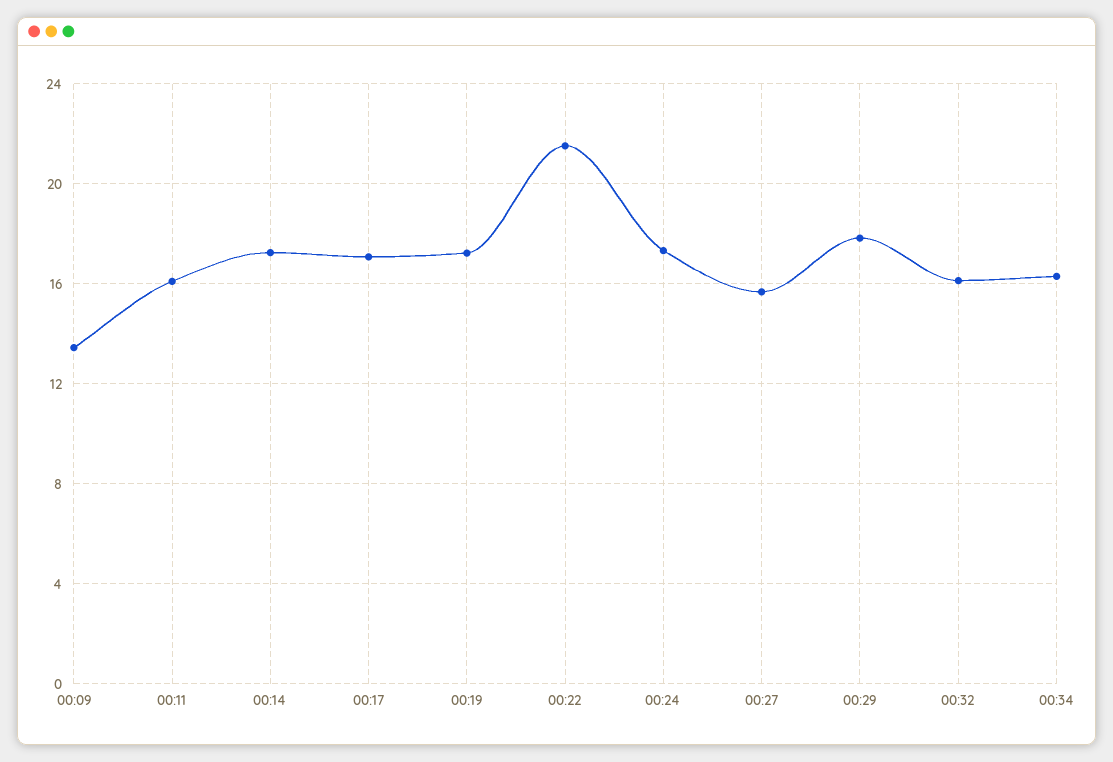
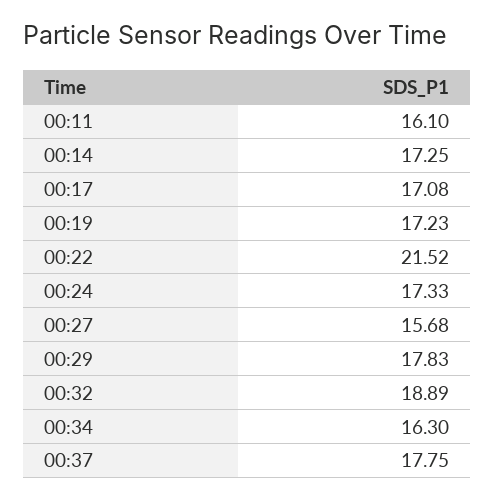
00:09: 13.5 -> none
00:32: 16 -> 18.89
00:37: none -> 17.75

